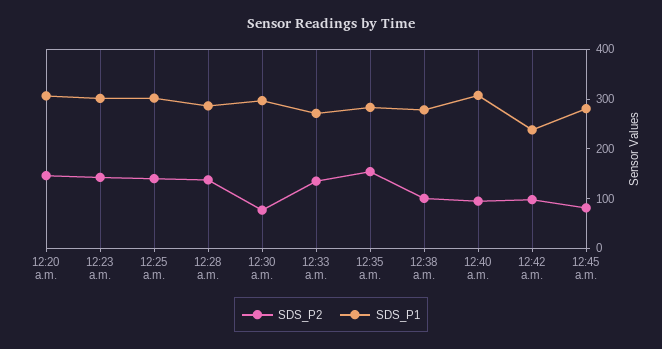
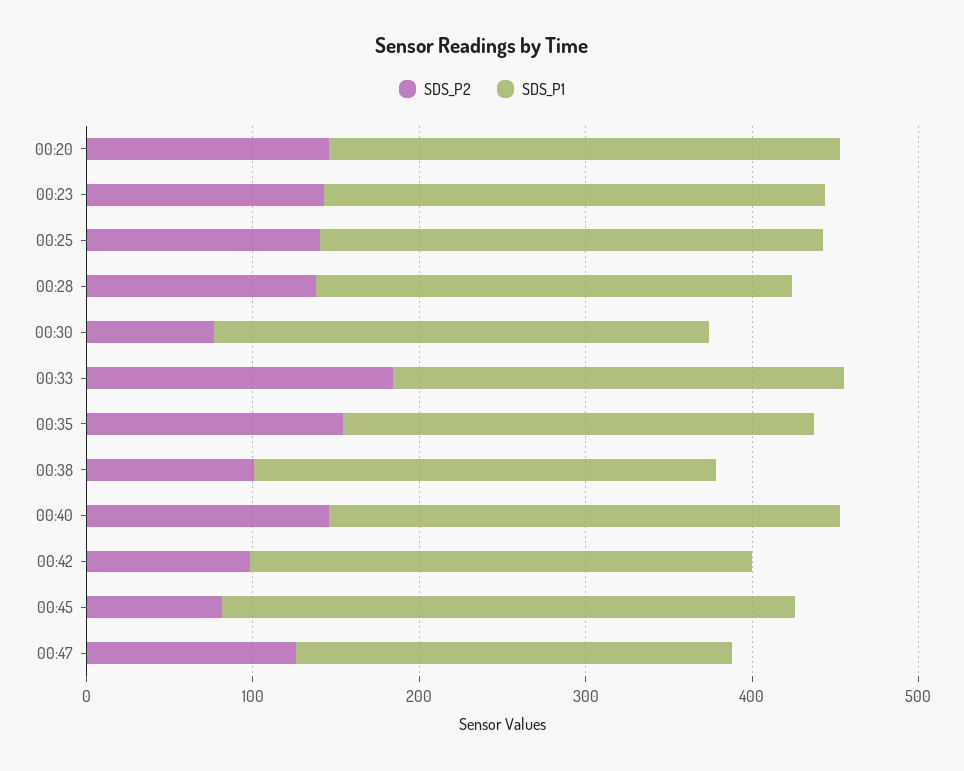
SDS_P2, 12:33 a.m.: 140 -> 180
SDS_P2, 12:40 a.m.: 100 -> 140
SDS_P1, 12:42 a.m.: 240 -> 300
SDS_P1, 12:45 a.m.: 280 -> 340
SDS_P2, 00:47: none -> 120
SDS_P1, 00:47: none -> 260

